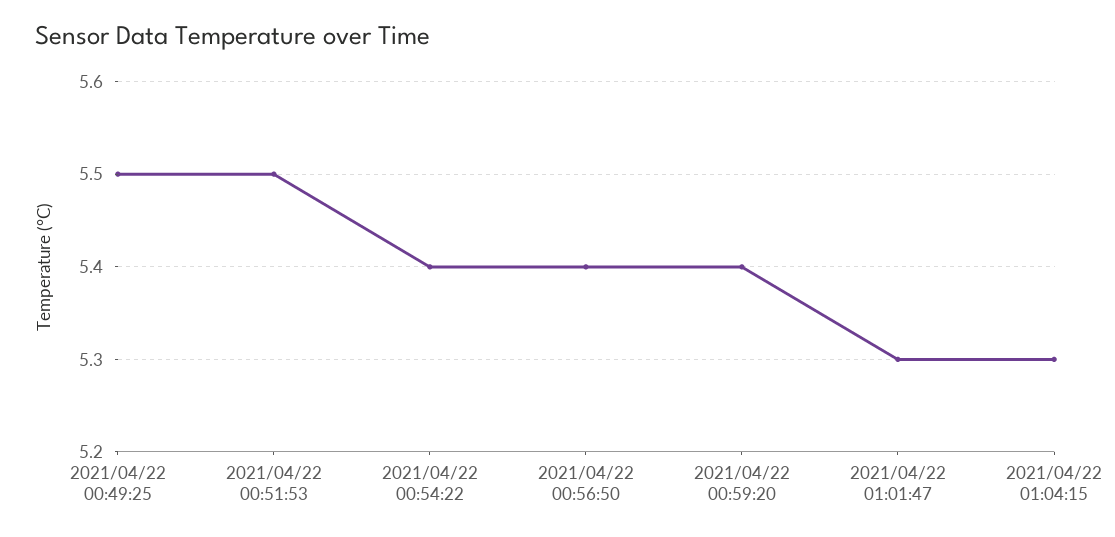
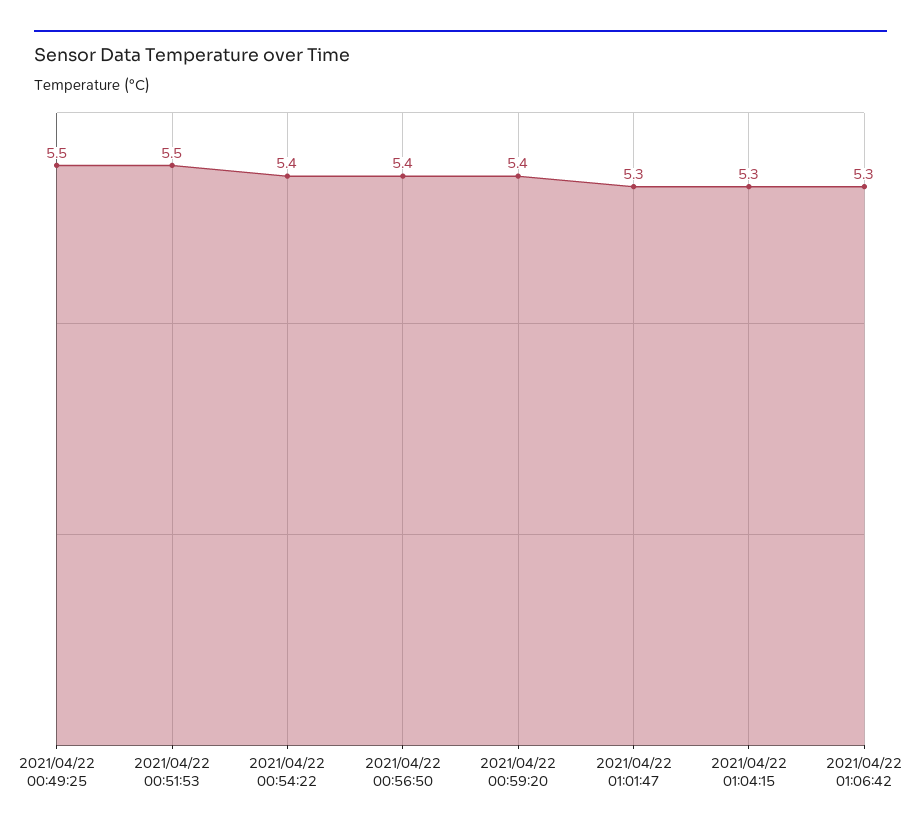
2021/04/22 01:06:42: none -> 5.3

